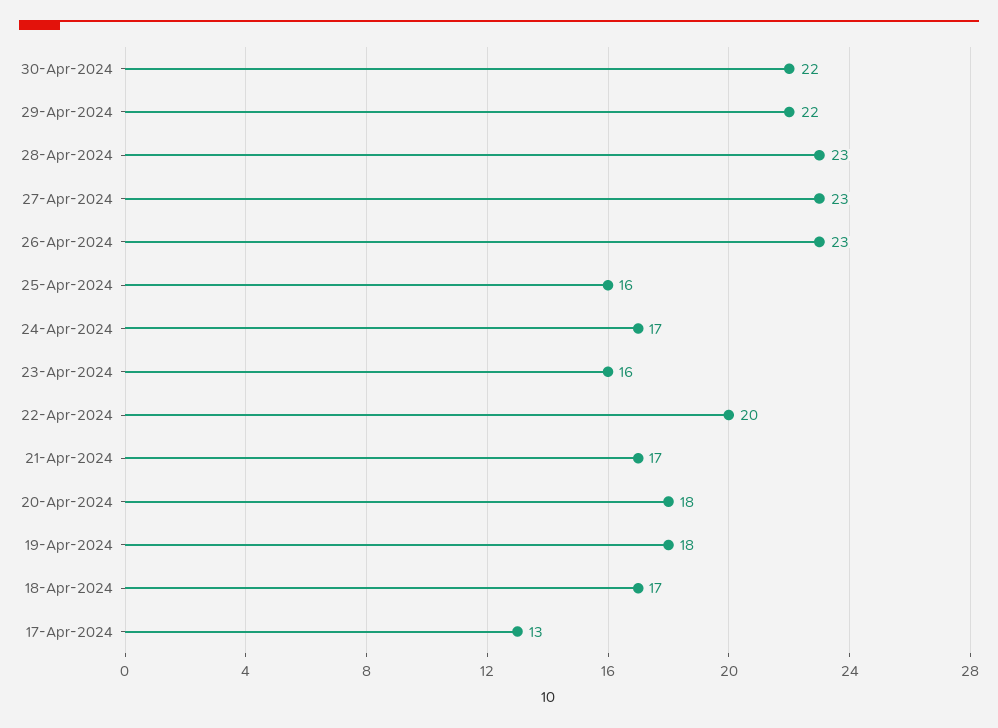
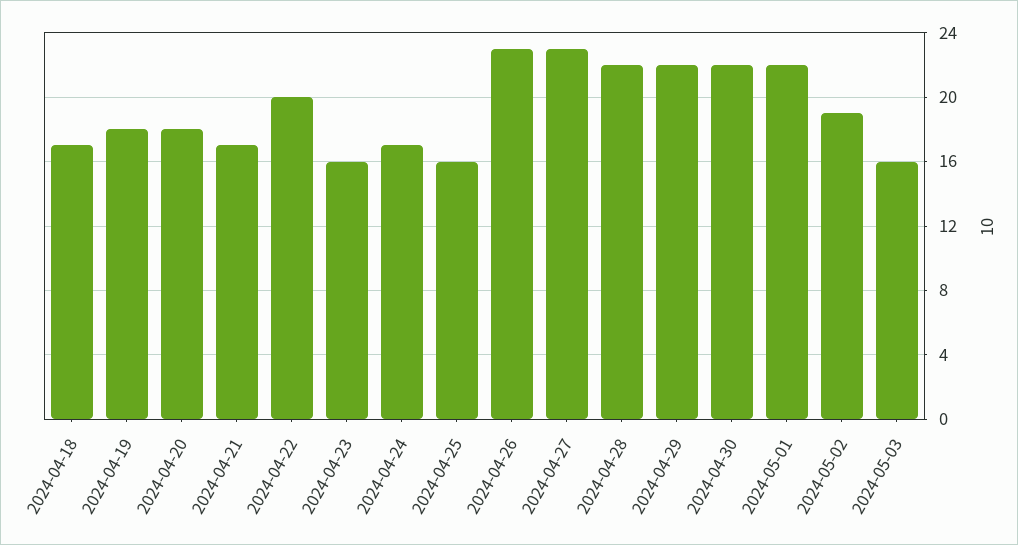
28-Apr-2024: 23 -> 22
17-Apr-2024: 13 -> none
2024-05-01: none -> 22
2024-05-02: none -> 19
2024-05-03: none -> 16

